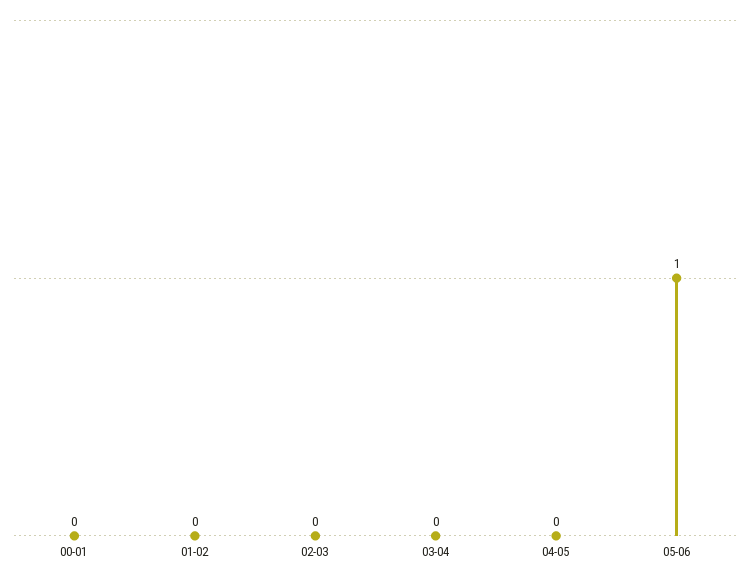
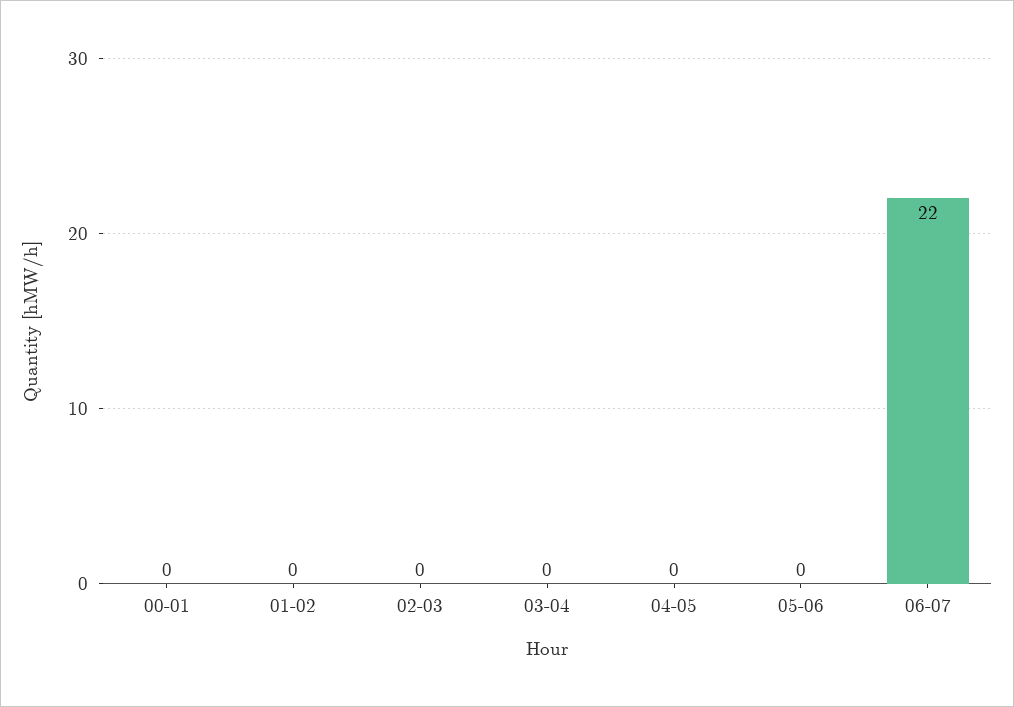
05-06: 1 -> 0
06-07: none -> 22

